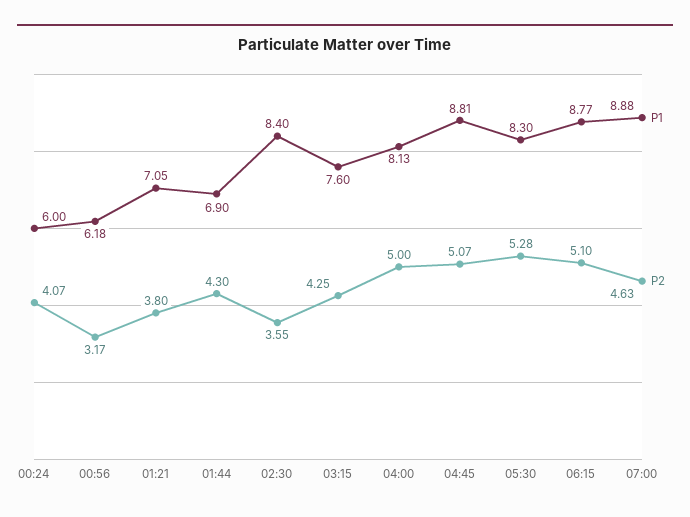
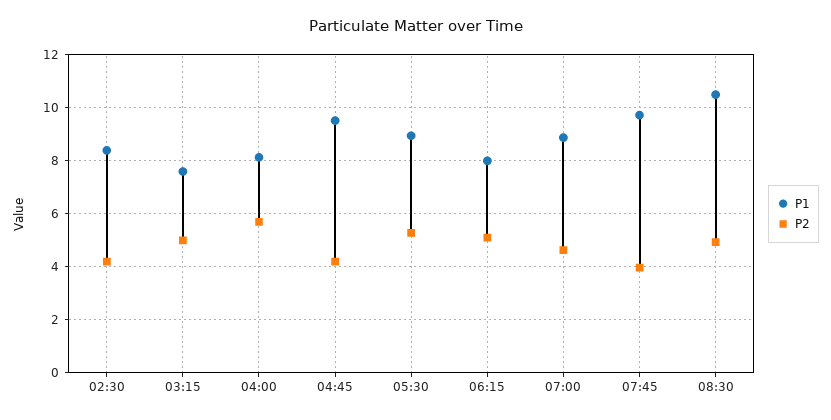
P1, 00:24: 6 -> none
P2, 00:24: 4.07 -> none
P1, 00:56: 6.18 -> none
P2, 00:56: 3.17 -> none
P1, 01:21: 7.05 -> none
P2, 01:21: 3.8 -> none
P1, 01:44: 6.9 -> none
P2, 01:44: 4.3 -> none
P2, 02:30: 3.55 -> 4.25
P2, 03:15: 4.25 -> 5
P2, 04:00: 5 -> 5.75
P1, 04:45: 8.81 -> 9.5
P2, 04:45: 5.07 -> 4.25
P1, 05:30: 8.3 -> 9
P1, 06:15: 8.77 -> 8
P1, 07:45: none -> 9.75
P2, 07:45: none -> 4
P1, 08:30: none -> 10.5
P2, 08:30: none -> 5

